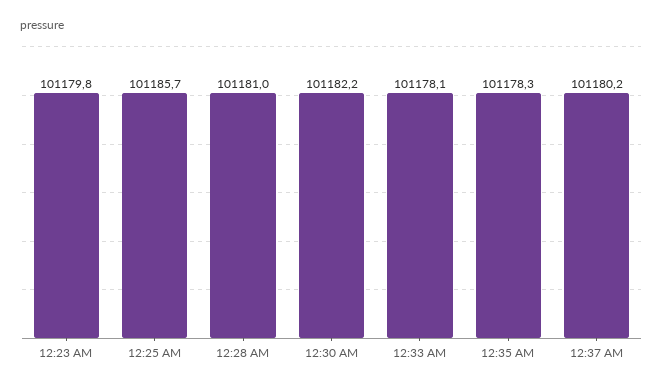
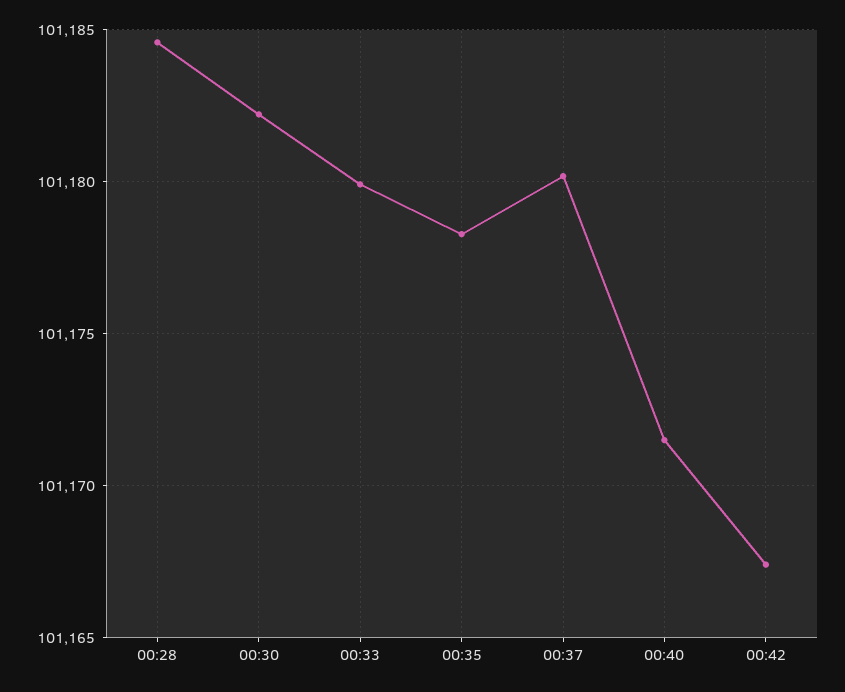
12:23 AM: 101179.8 -> none
12:25 AM: 101185.7 -> none
12:28 AM: 101181 -> 101184.5
12:33 AM: 101178.1 -> 101180
00:40: none -> 101171.5
00:42: none -> 101167.5

